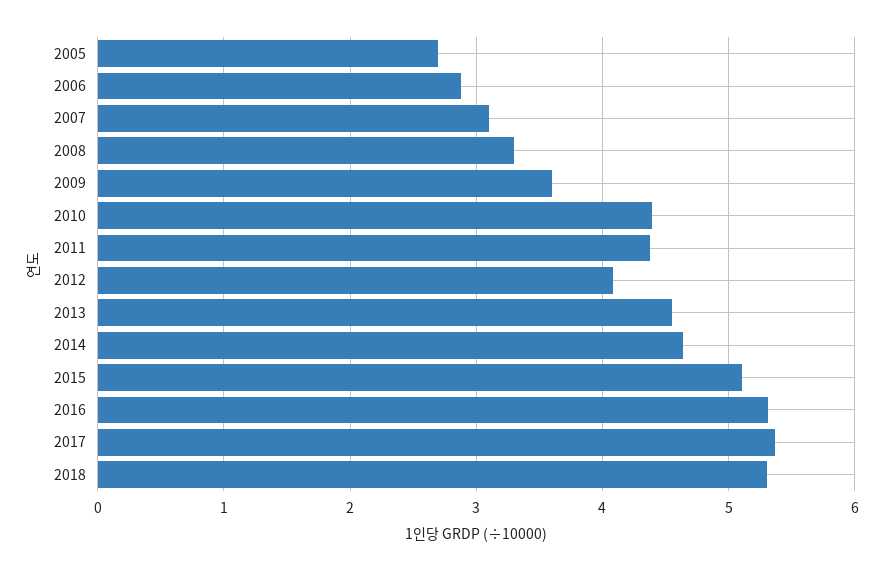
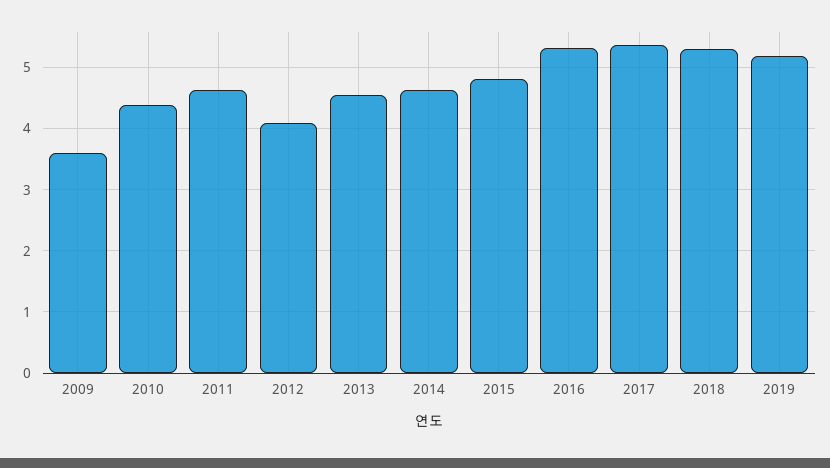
2005: 2.7 -> none
2006: 2.9 -> none
2007: 3.1 -> none
2008: 3.3 -> none
2011: 4.4 -> 4.6
2015: 5.1 -> 4.8
2019: none -> 5.2

